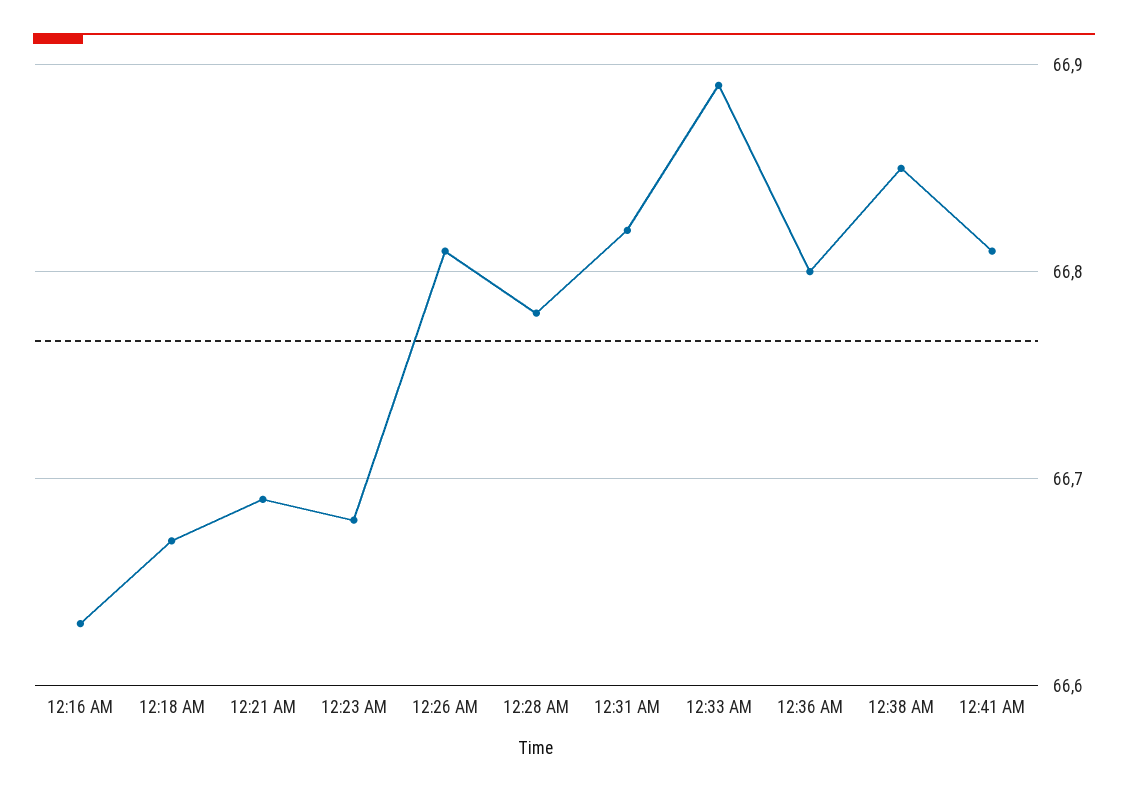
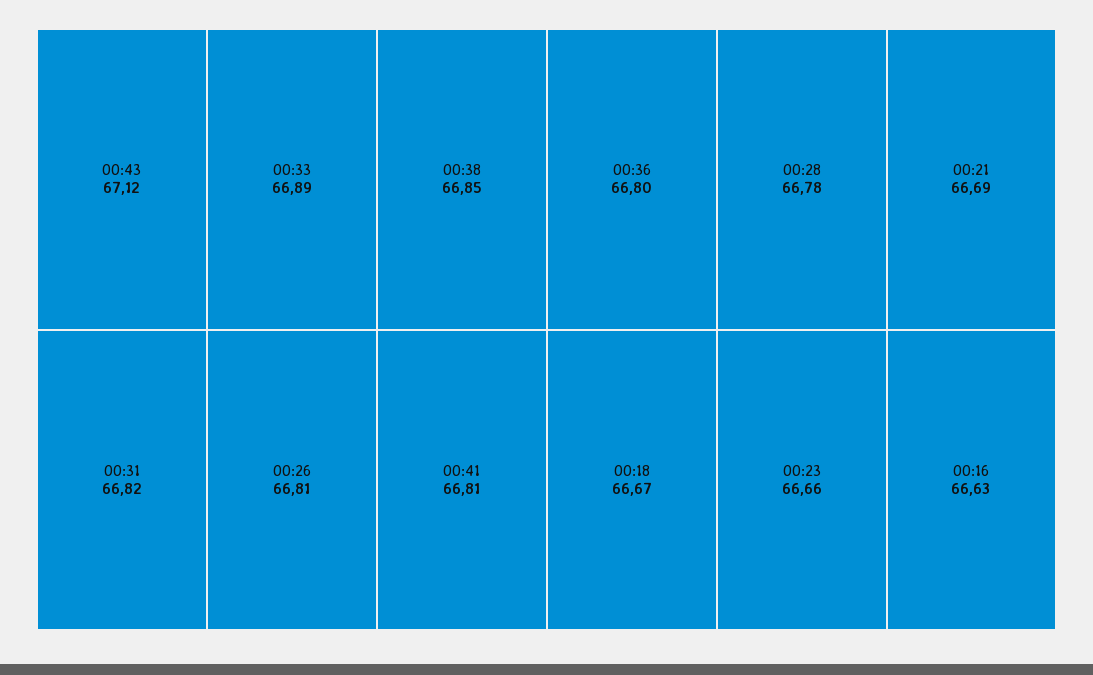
12:23 AM: 66.68 -> 66.66
00:43: none -> 67.12

